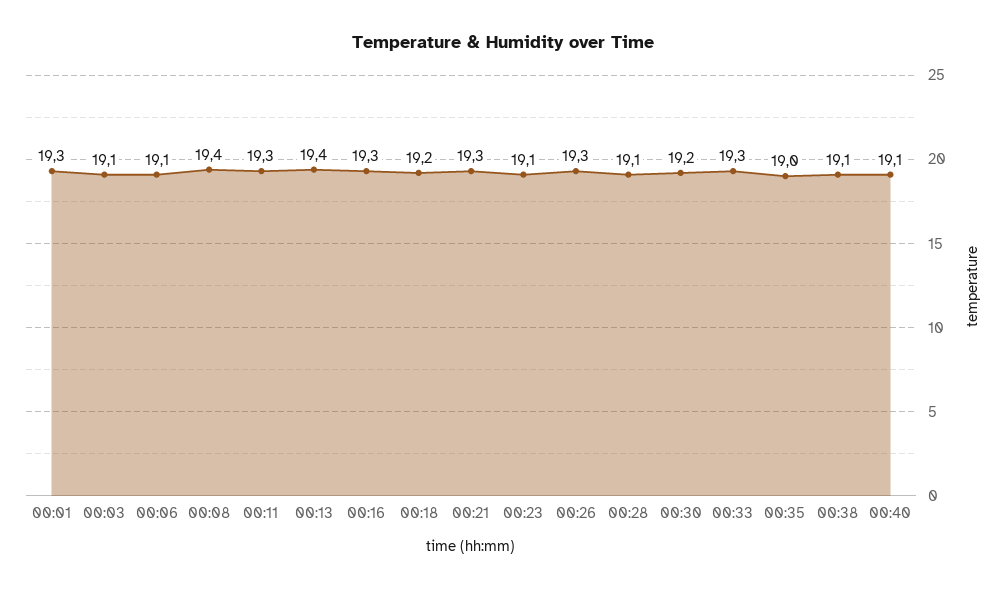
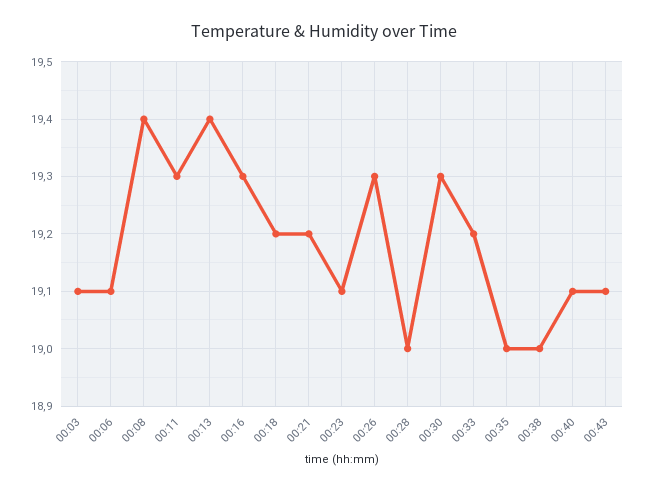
00:01: 19.3 -> none
00:21: 19.3 -> 19.2
00:28: 19.1 -> 19
00:30: 19.2 -> 19.3
00:33: 19.3 -> 19.2
00:38: 19.1 -> 19
00:43: none -> 19.1

